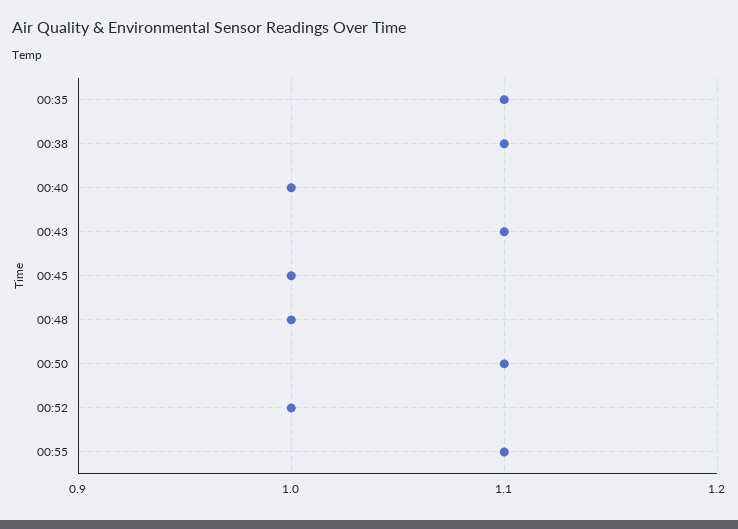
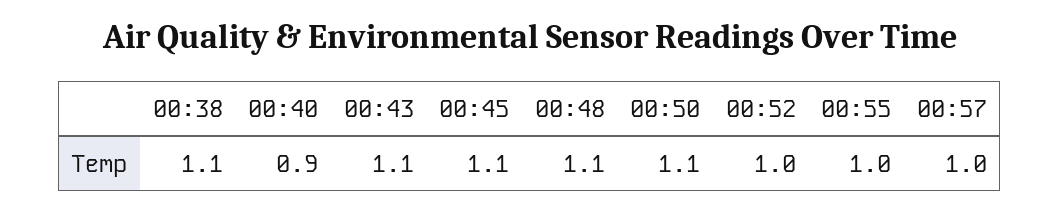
00:35: 1.1 -> none
00:40: 1 -> 0.9
00:45: 1 -> 1.1
00:48: 1 -> 1.1
00:55: 1.1 -> 1
00:57: none -> 1

